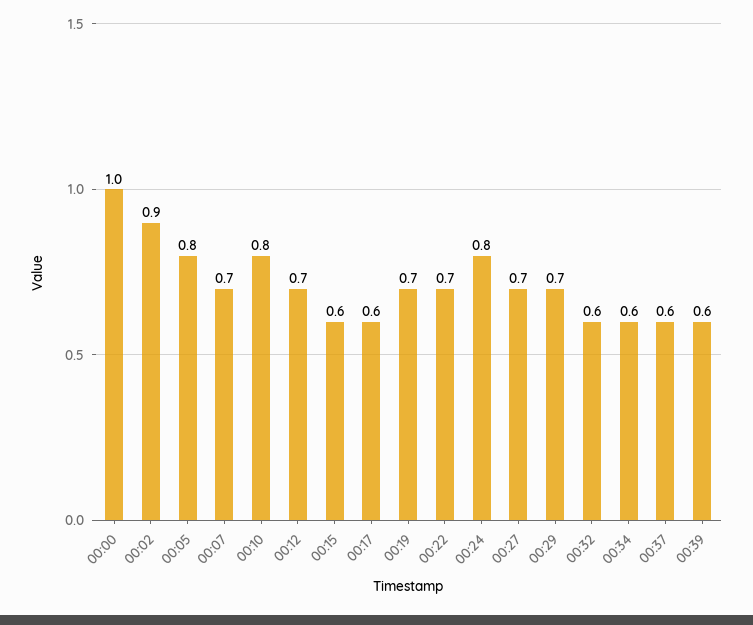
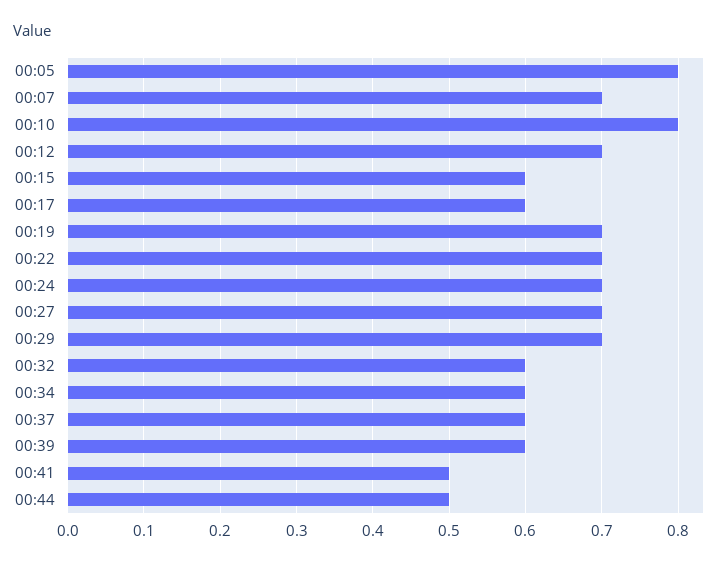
00:00: 1 -> none
00:02: 0.9 -> none
00:24: 0.8 -> 0.7
00:41: none -> 0.5
00:44: none -> 0.5

